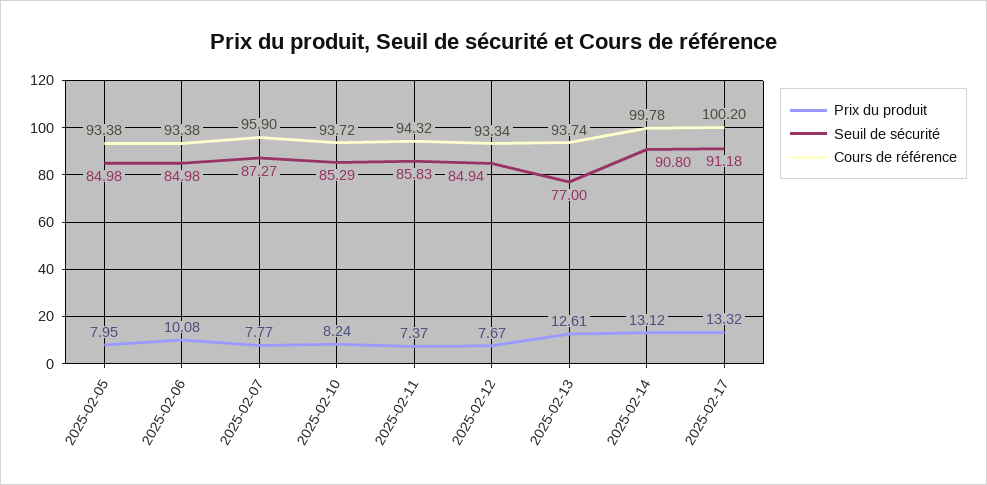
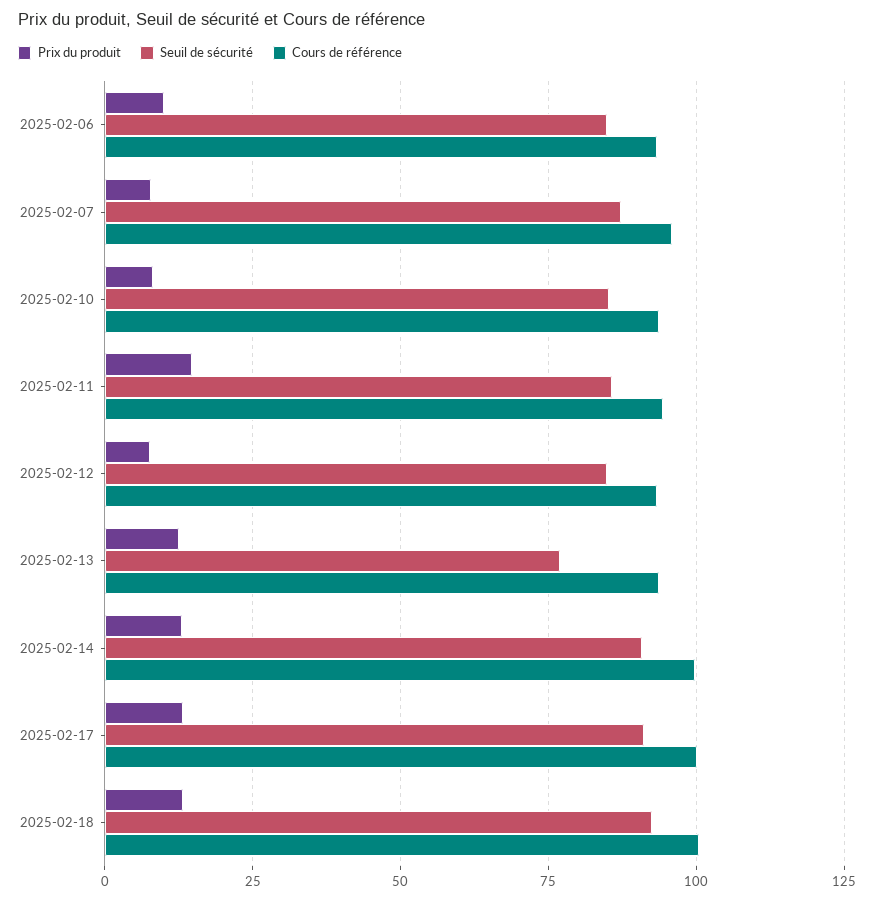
Prix du produit, 2025-02-05: 7.95 -> none
Seuil de sécurité, 2025-02-05: 84.98 -> none
Cours de référence, 2025-02-05: 93.38 -> none
Prix du produit, 2025-02-11: 7.37 -> 15
Prix du produit, 2025-02-18: none -> 12.5
Seuil de sécurité, 2025-02-18: none -> 92.5
Cours de référence, 2025-02-18: none -> 100

